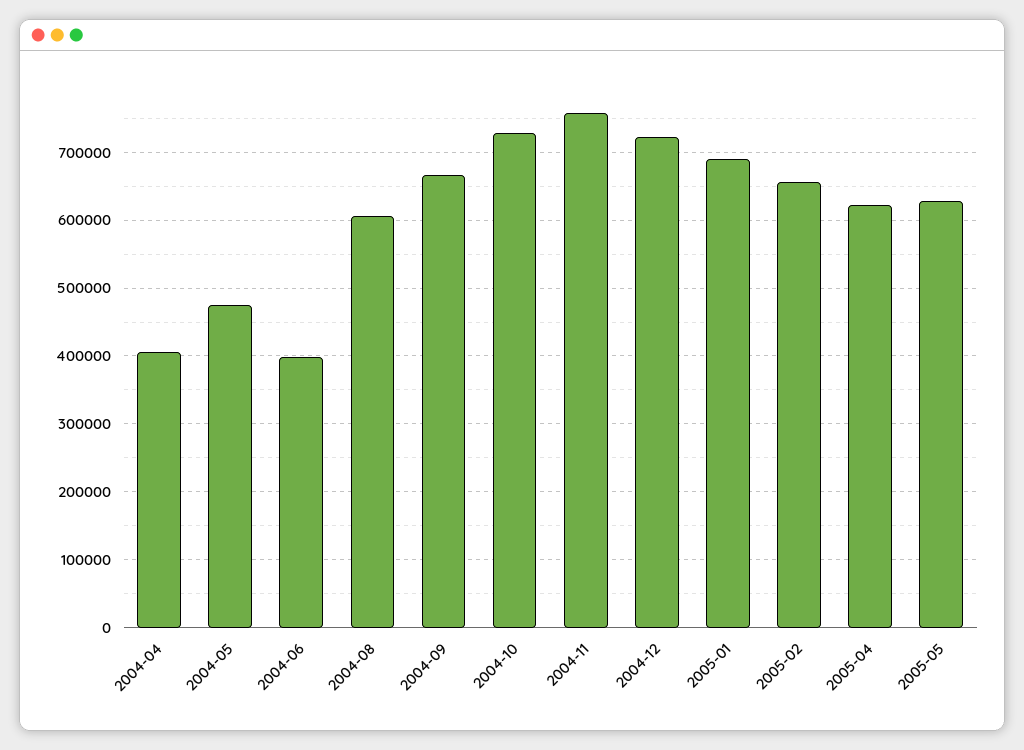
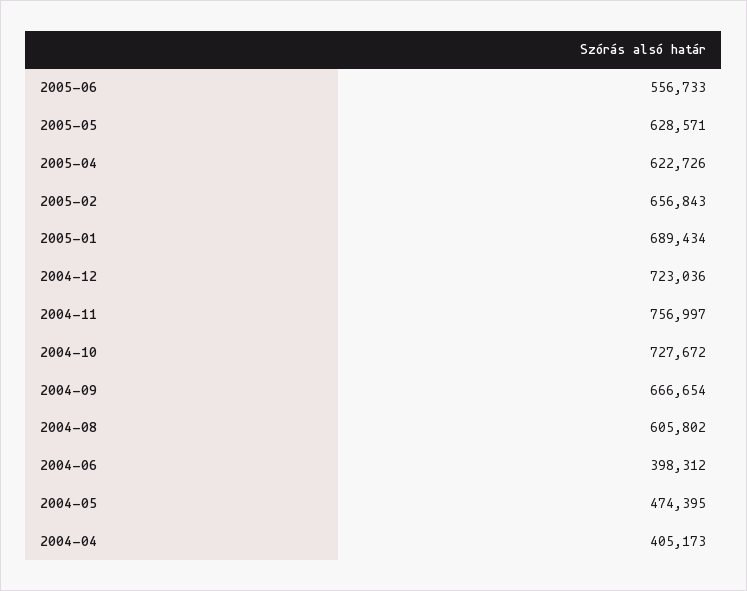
2005-06: none -> 556733

